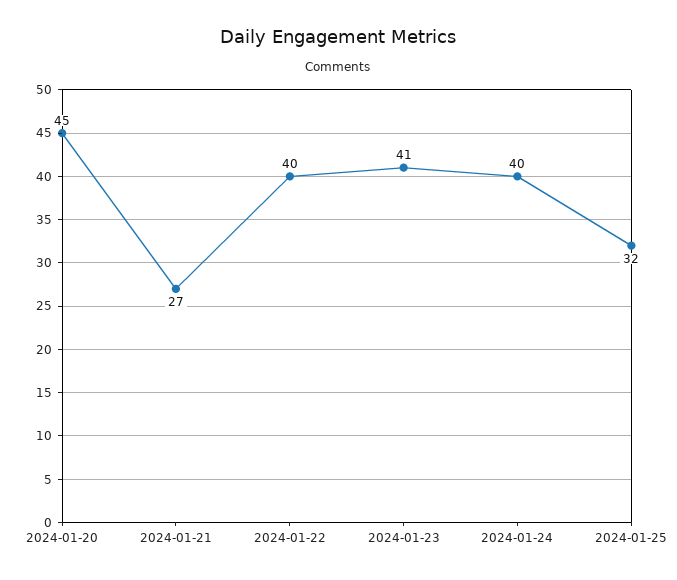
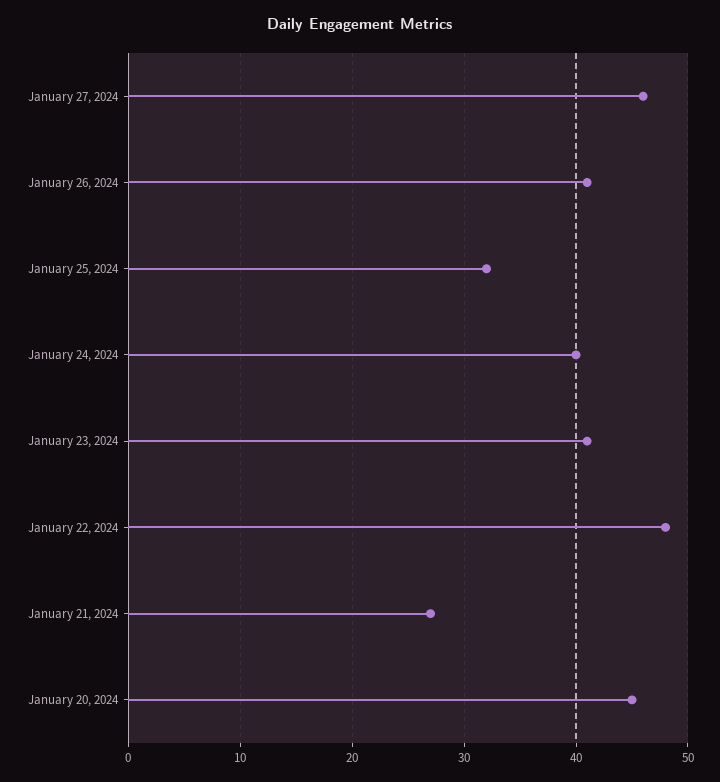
2024-01-22: 40 -> 48
January 27, 2024: none -> 46
January 26, 2024: none -> 41

